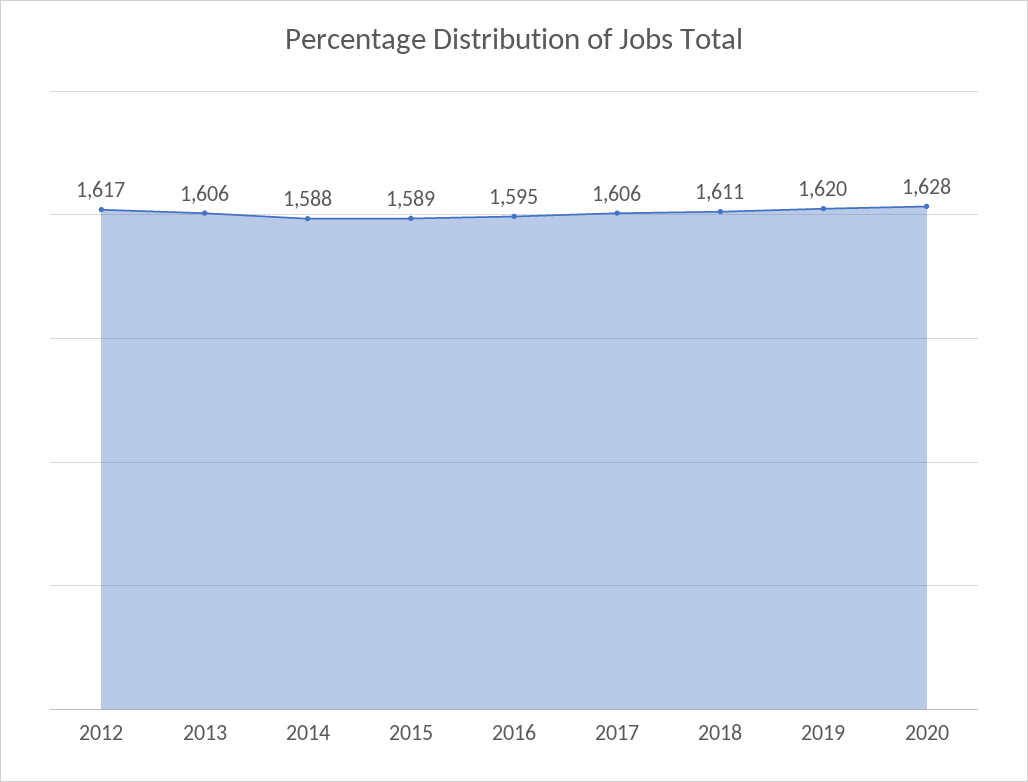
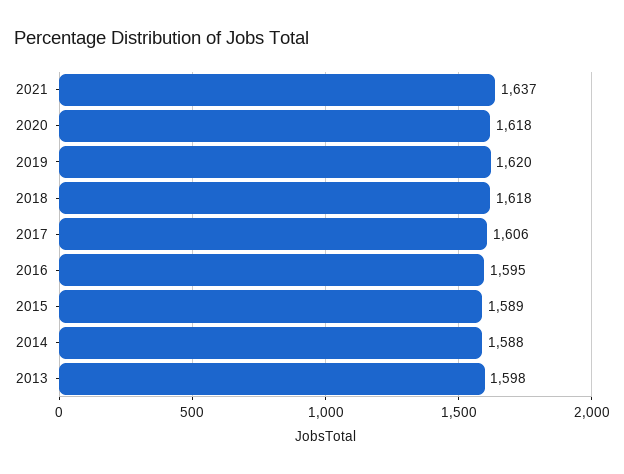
2012: 1617 -> none
2013: 1606 -> 1598
2018: 1611 -> 1618
2020: 1628 -> 1618
2021: none -> 1637

